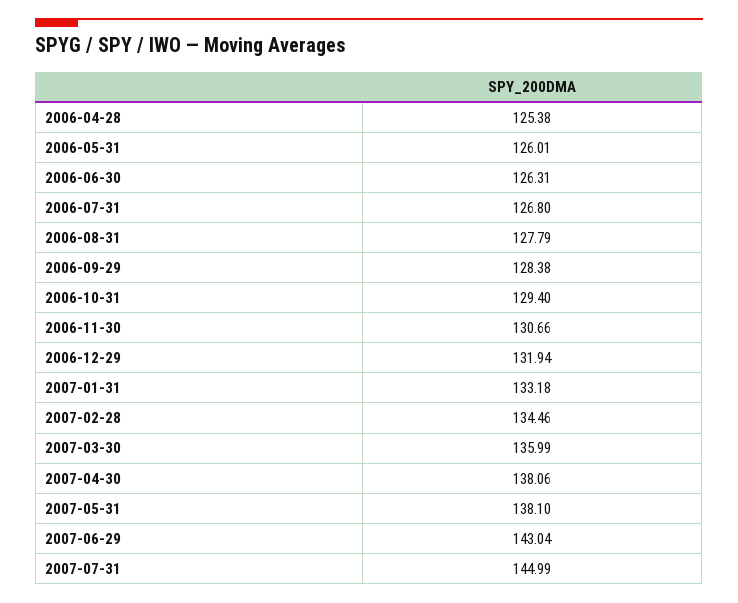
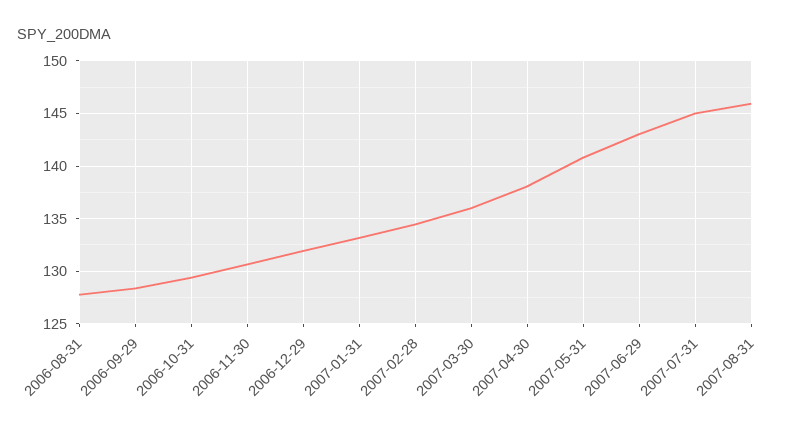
2006-04-28: 125.38 -> none
2006-05-31: 126.01 -> none
2006-06-30: 126.31 -> none
2006-07-31: 126.8 -> none
2007-05-31: 138.1 -> 141
2007-08-31: none -> 146

